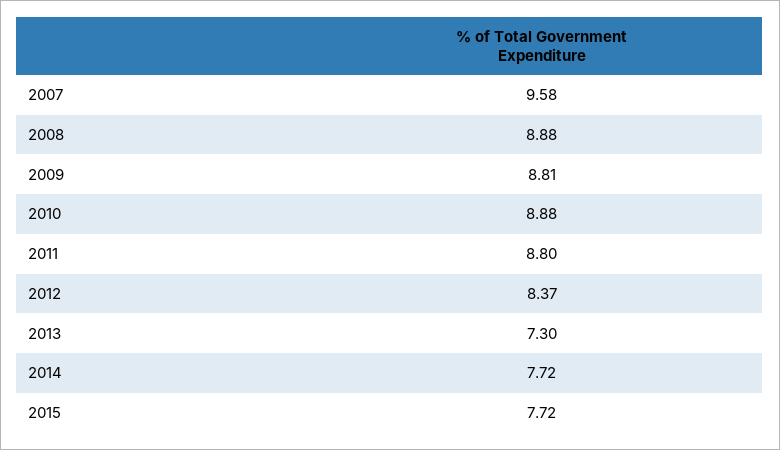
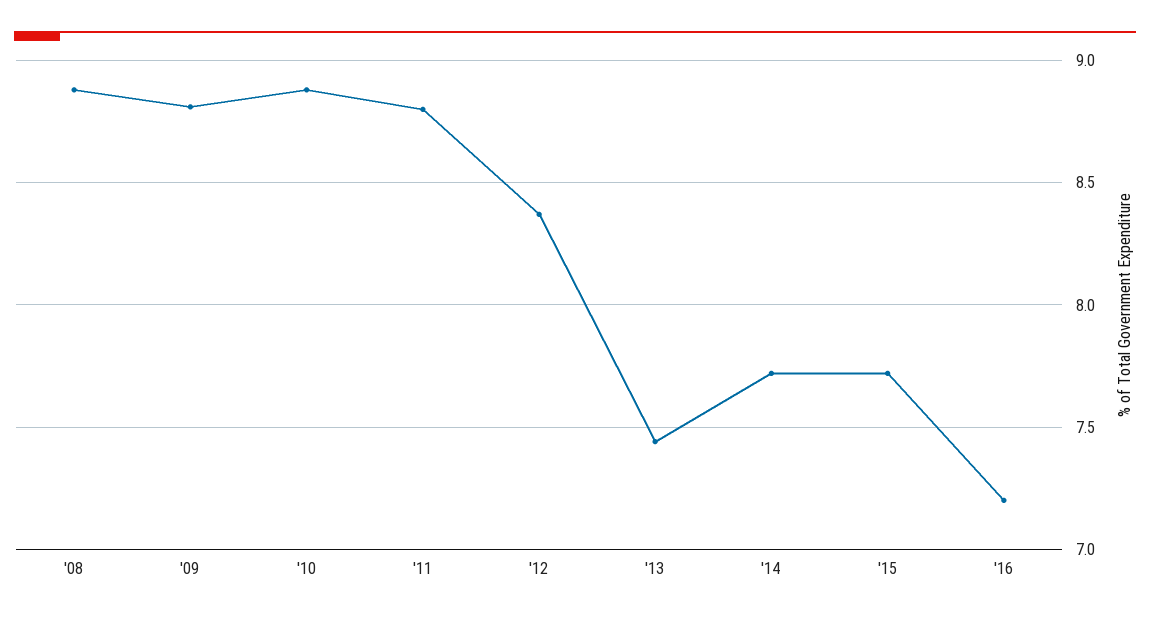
2007: 9.58 -> none
2013: 7.3 -> 7.45
'16: none -> 7.2

